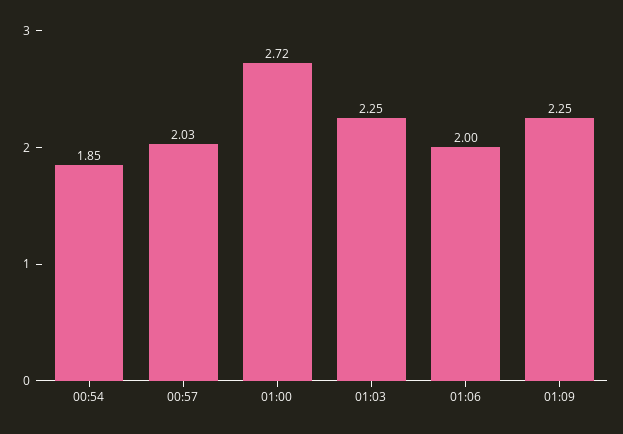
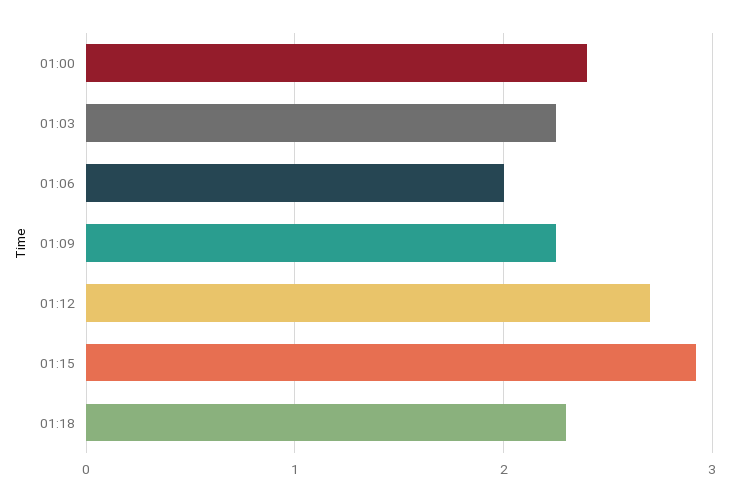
00:54: 1.85 -> none
00:57: 2.03 -> none
01:00: 2.72 -> 2.4
01:12: none -> 2.7
01:15: none -> 2.9
01:18: none -> 2.3

